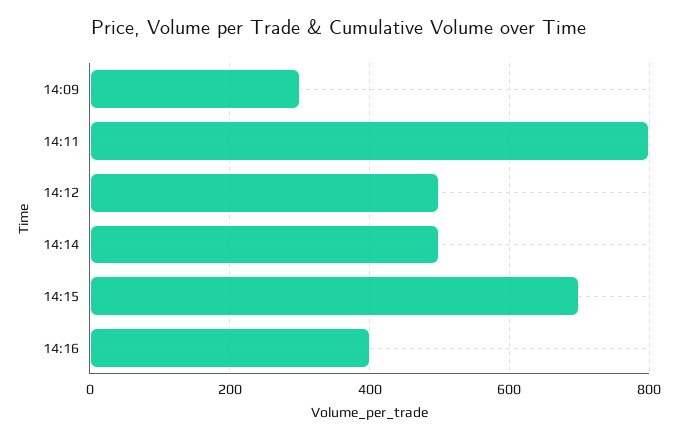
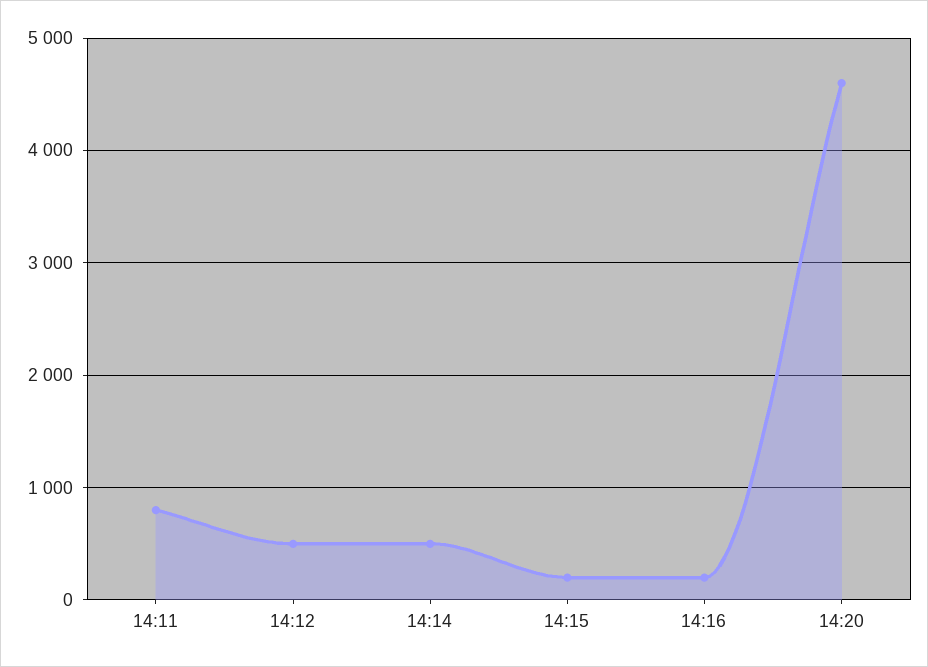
14:09: 300 -> none
14:15: 700 -> 200
14:16: 400 -> 200
14:20: none -> 4600

